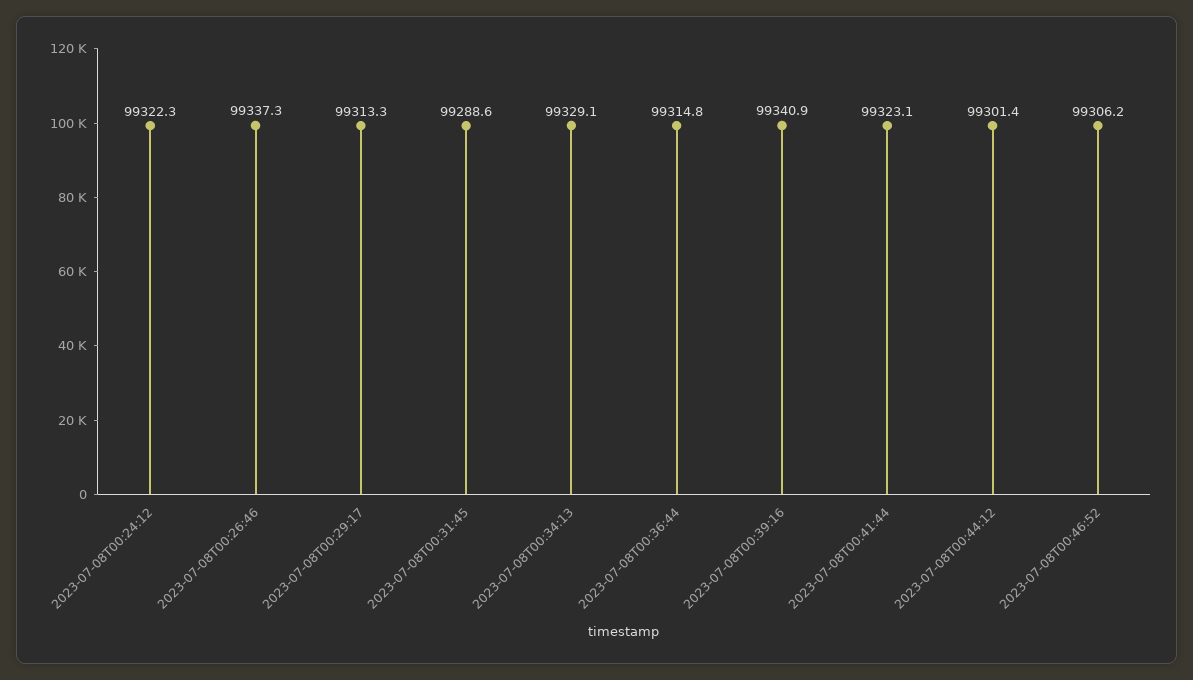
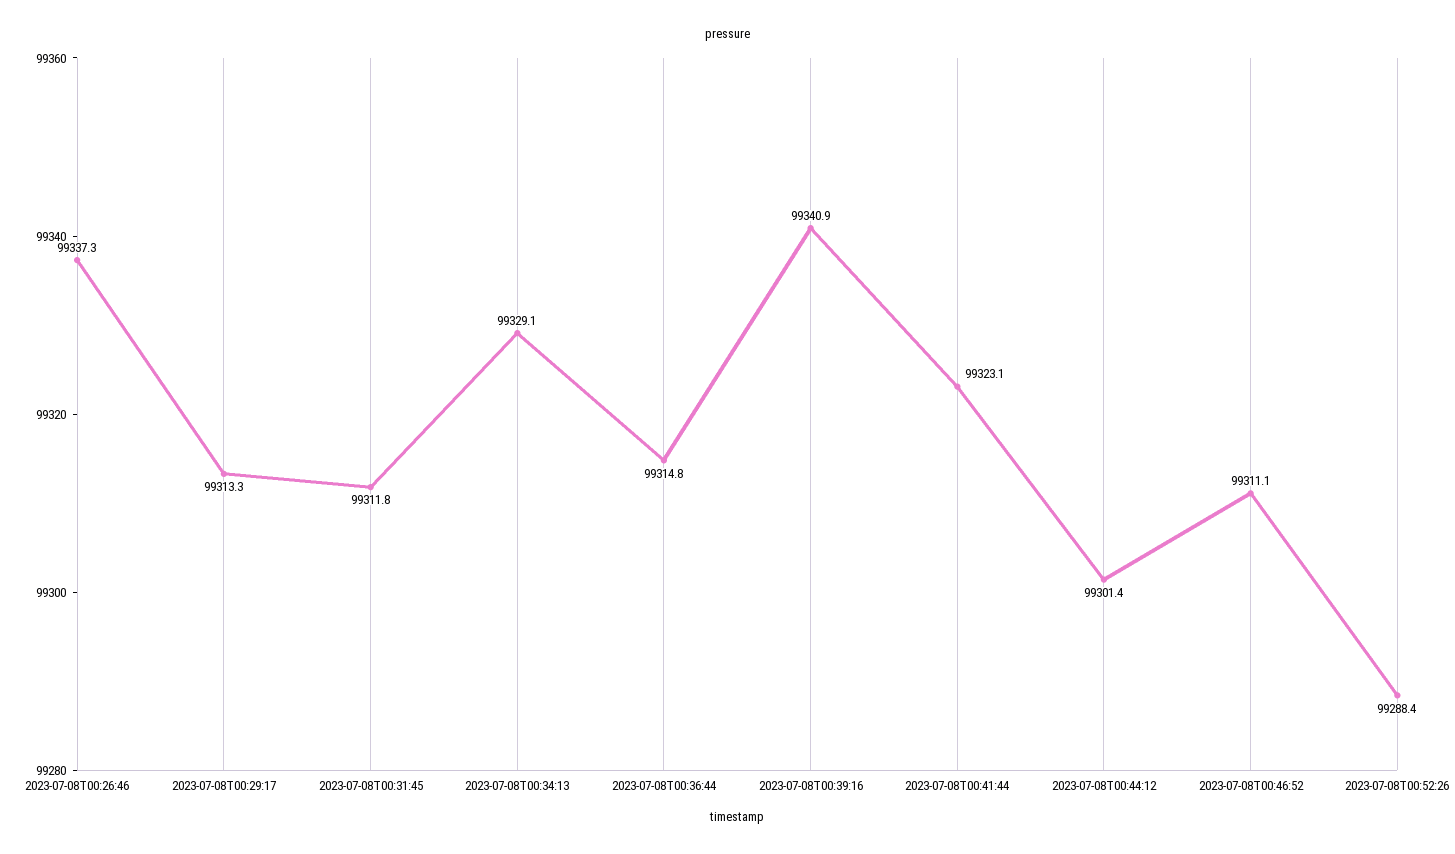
2023-07-08T00:24:12: 99322.3 -> none
2023-07-08T00:31:45: 99288.6 -> 99311.8
2023-07-08T00:46:52: 99306.2 -> 99311.1
2023-07-08T00:52:26: none -> 99288.4

